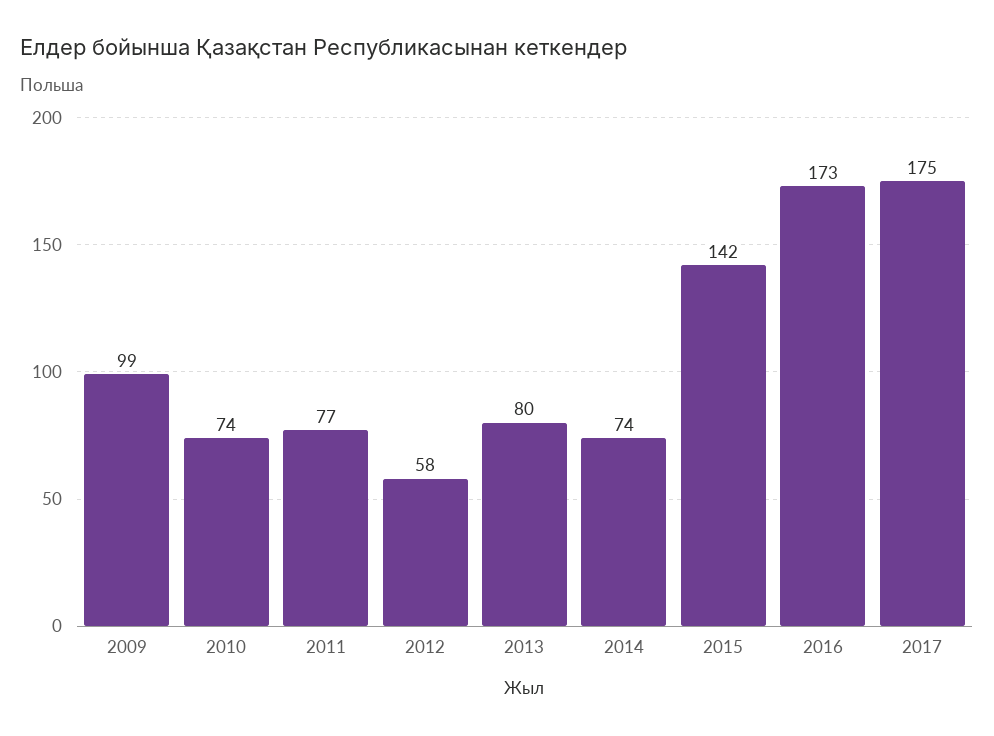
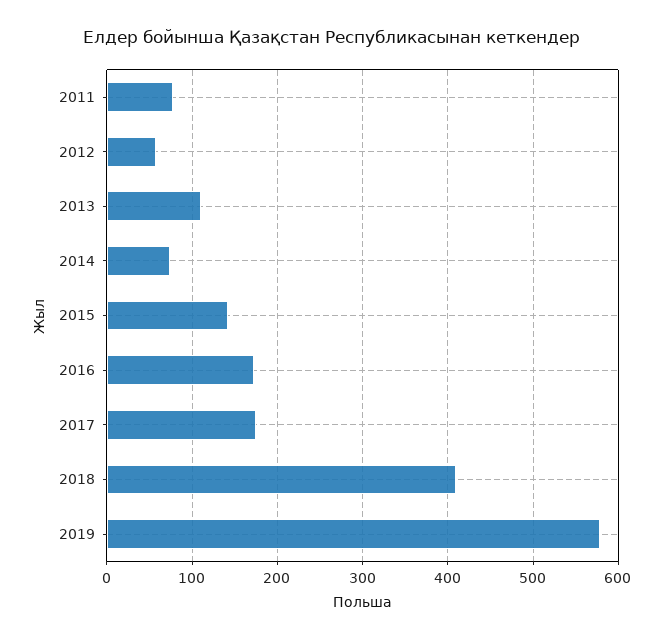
2009: 99 -> none
2010: 74 -> none
2013: 80 -> 110
2018: none -> 410
2019: none -> 580

